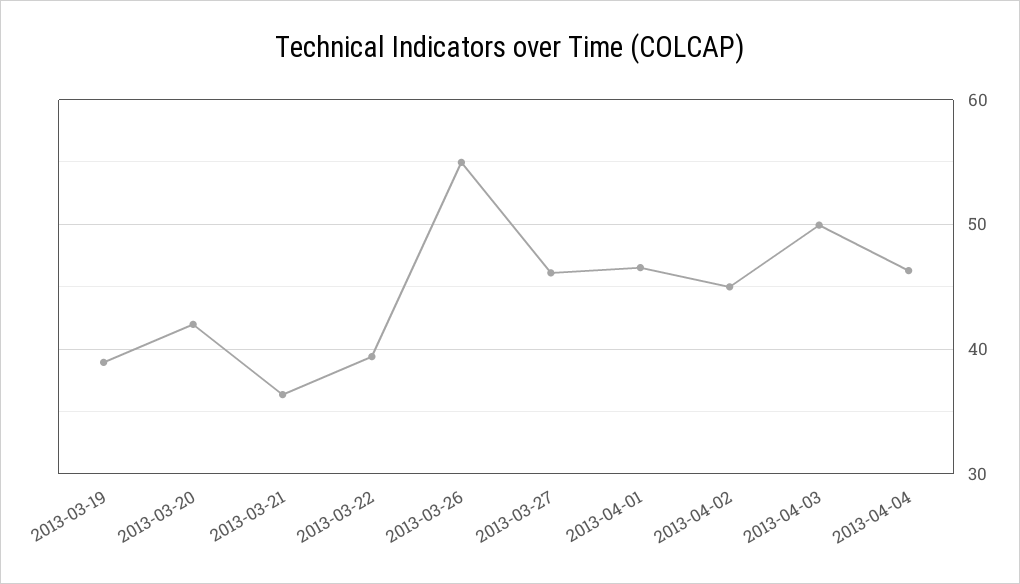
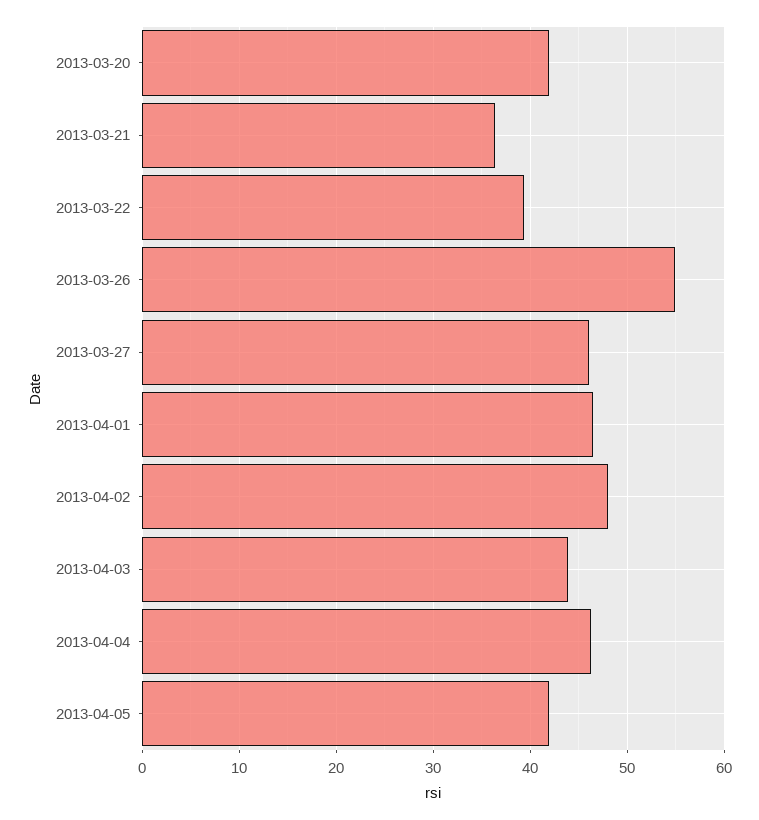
2013-03-19: 39 -> none
2013-04-02: 45 -> 48
2013-04-03: 50 -> 44
2013-04-05: none -> 42

